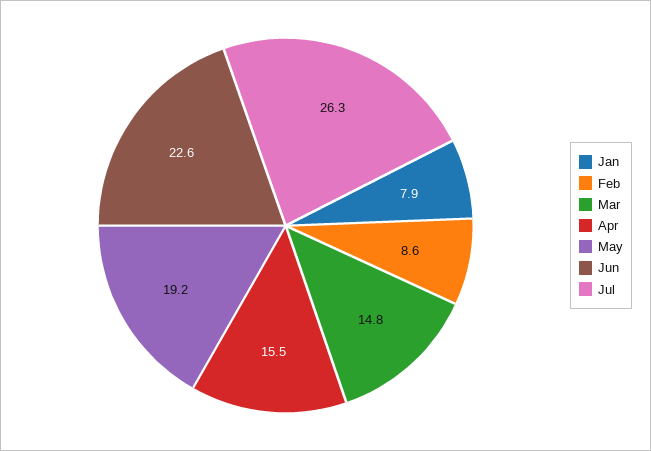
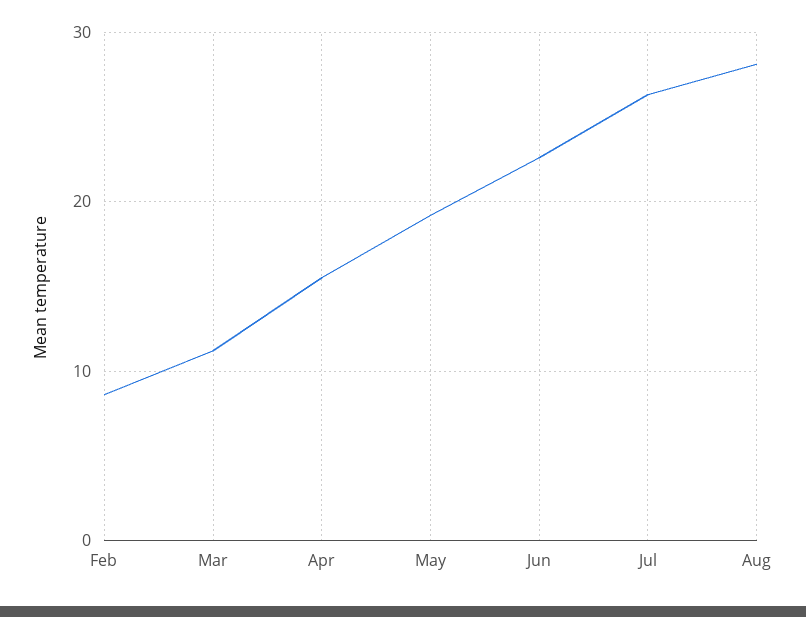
Jan: 7.9 -> none
Mar: 14.8 -> 11
Aug: none -> 28

